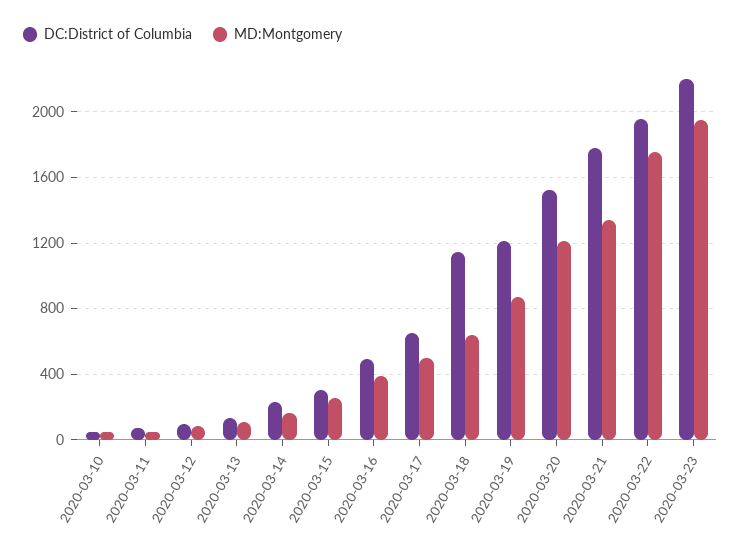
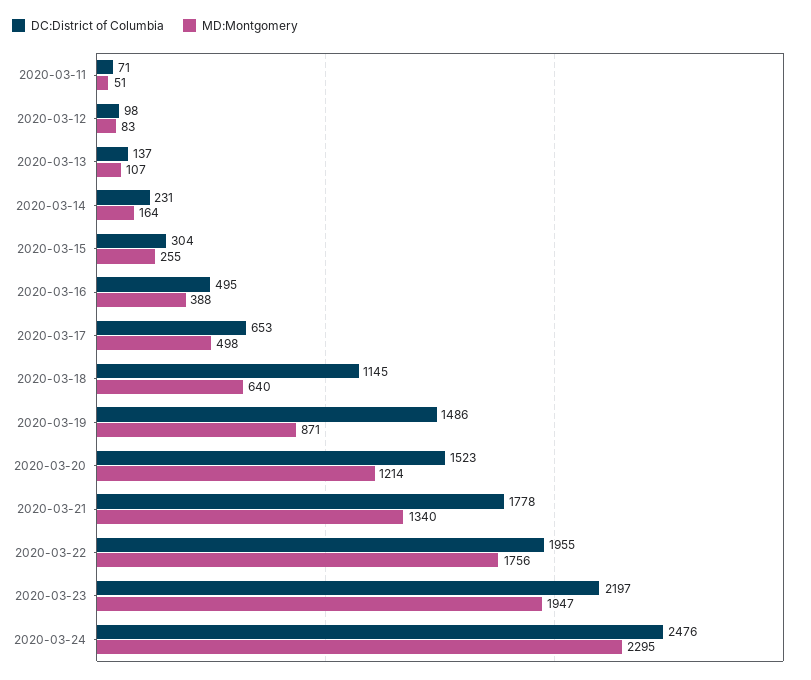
DC:District of Columbia, 2020-03-10: 50 -> none
MD:Montgomery, 2020-03-10: 50 -> none
DC:District of Columbia, 2020-03-19: 1200 -> 1486
DC:District of Columbia, 2020-03-24: none -> 2476
MD:Montgomery, 2020-03-24: none -> 2295

